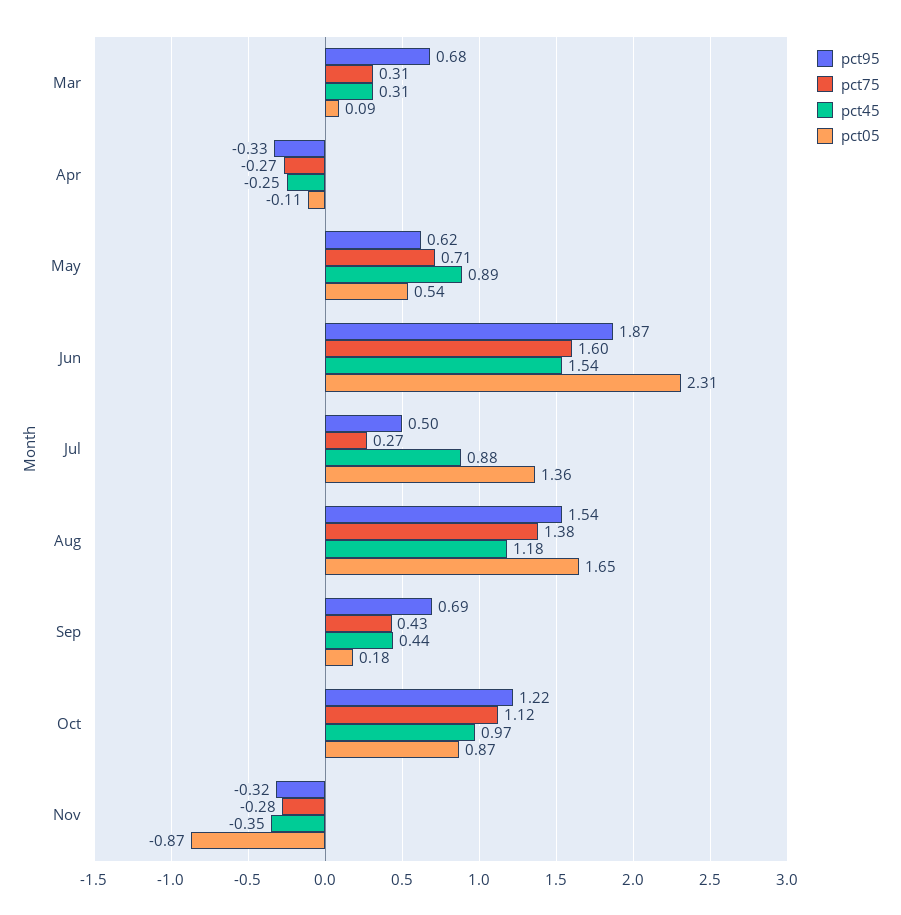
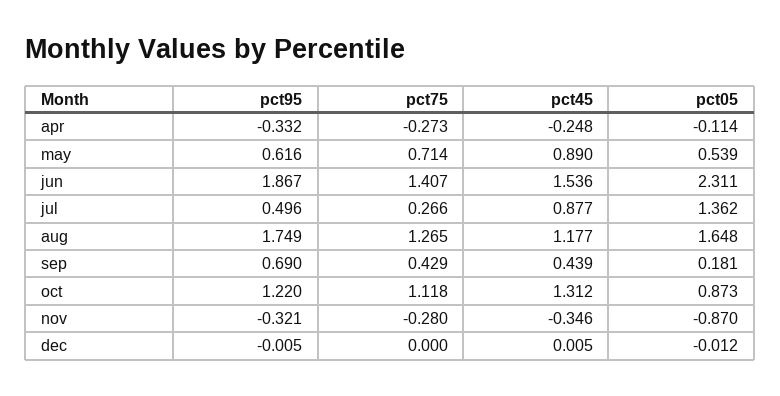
pct95, Mar: 0.68 -> none
pct75, Mar: 0.31 -> none
pct45, Mar: 0.31 -> none
pct05, Mar: 0.09 -> none
pct75, Jun: 1.6 -> 1.407
pct95, Aug: 1.54 -> 1.749
pct75, Aug: 1.38 -> 1.265
pct45, Oct: 0.97 -> 1.312
pct95, dec: none -> -0.005
pct75, dec: none -> 0
pct45, dec: none -> 0.005
pct05, dec: none -> -0.012

